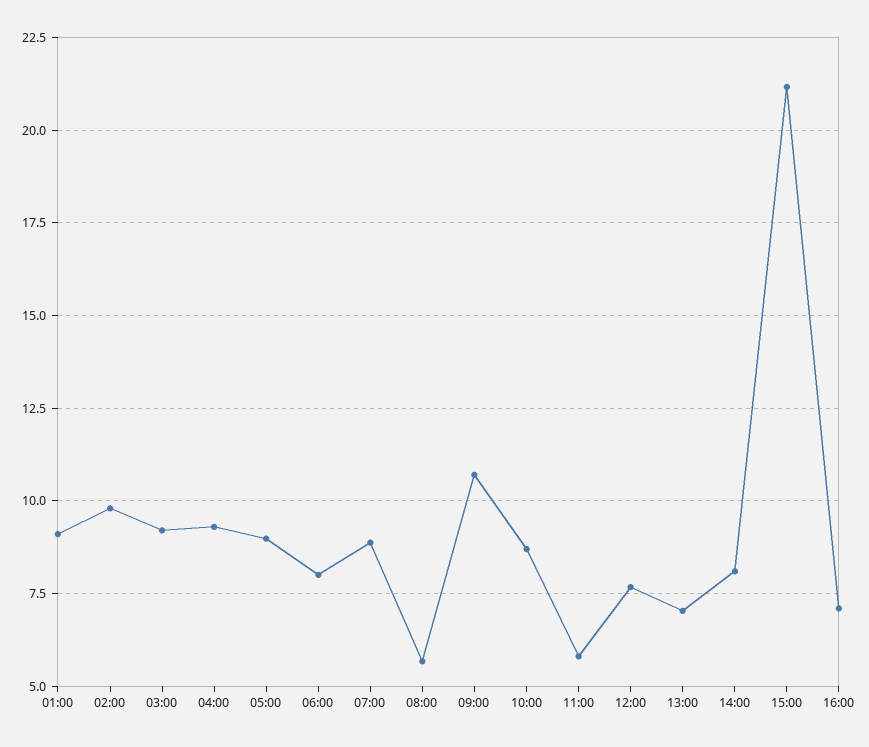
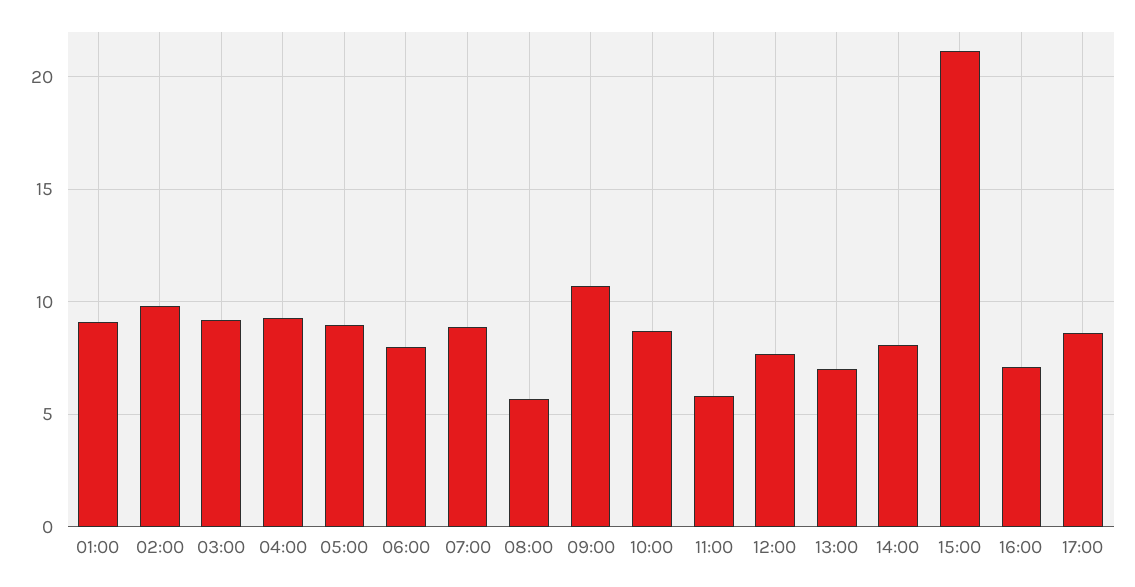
17:00: none -> 8.5

